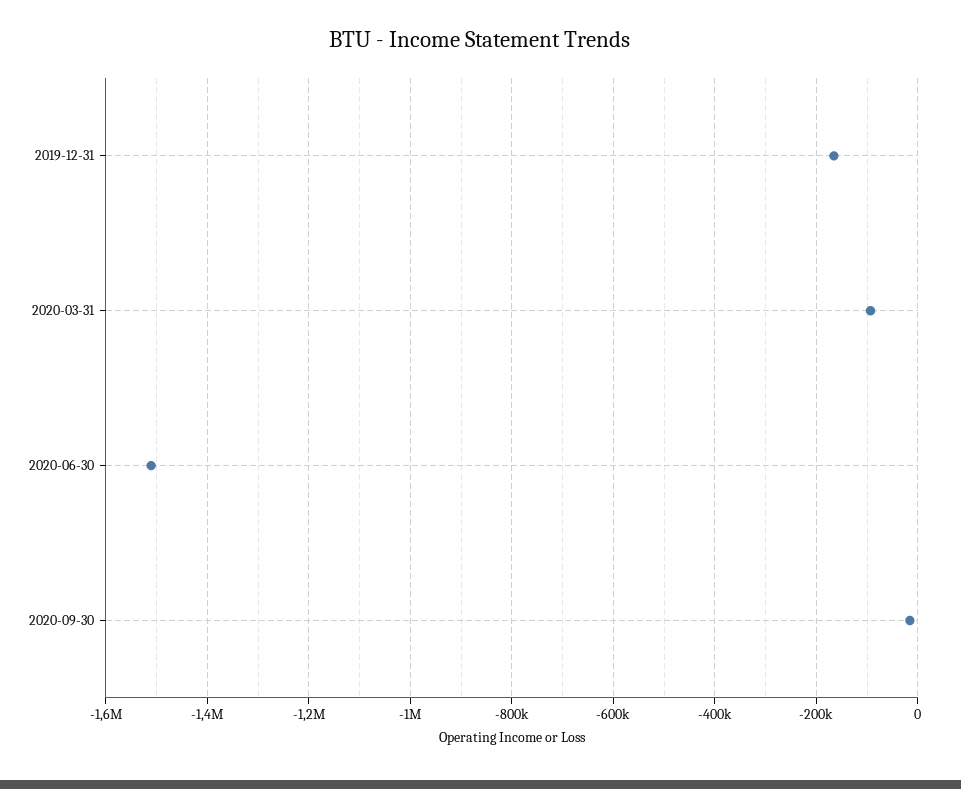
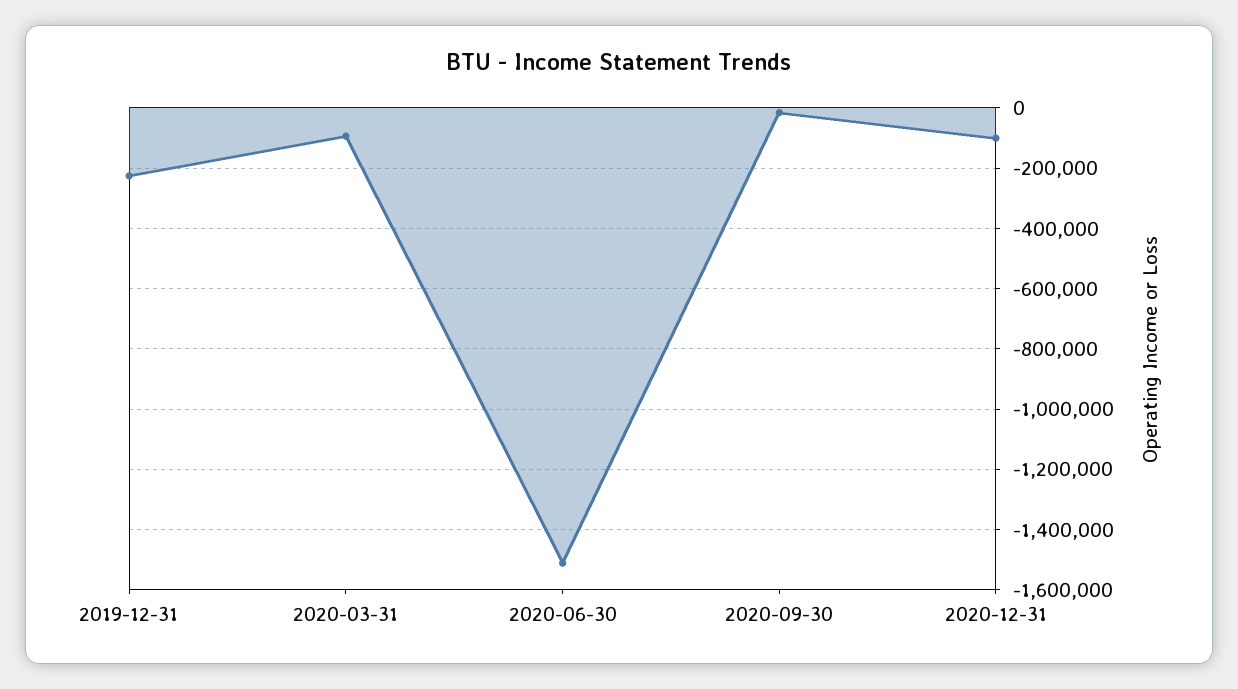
2019-12-31: -160000 -> -220000
2020-12-31: none -> -100000

